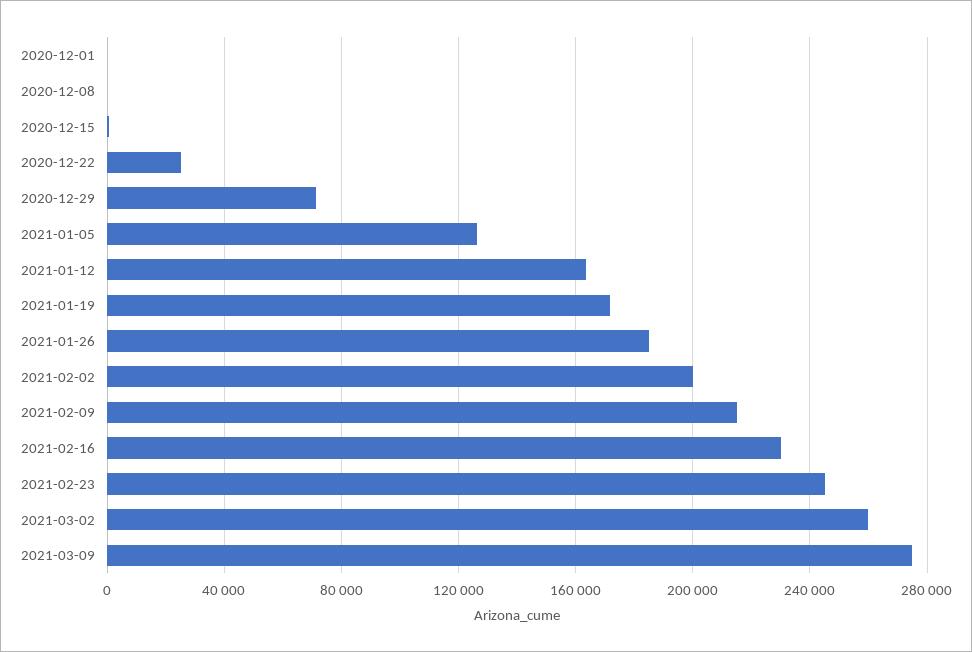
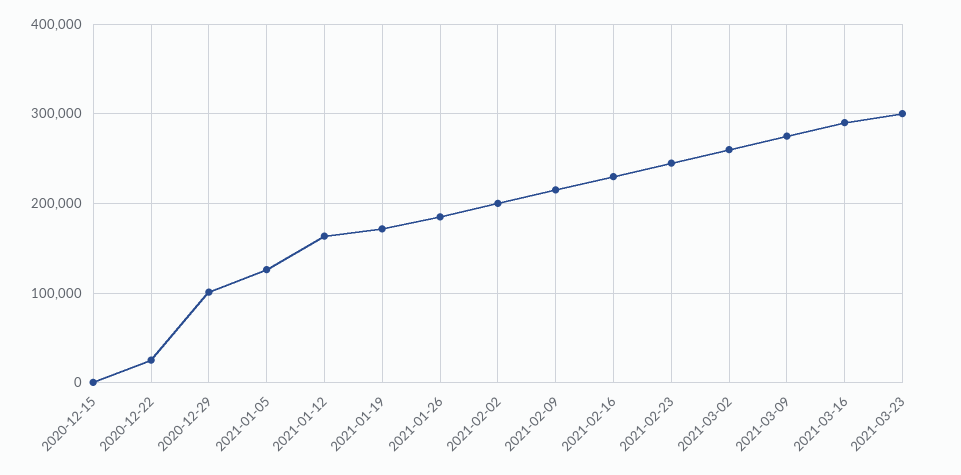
2020-12-01: 0 -> none
2020-12-08: 0 -> none
2020-12-29: 70000 -> 100000
2021-03-16: none -> 290000
2021-03-23: none -> 300000

